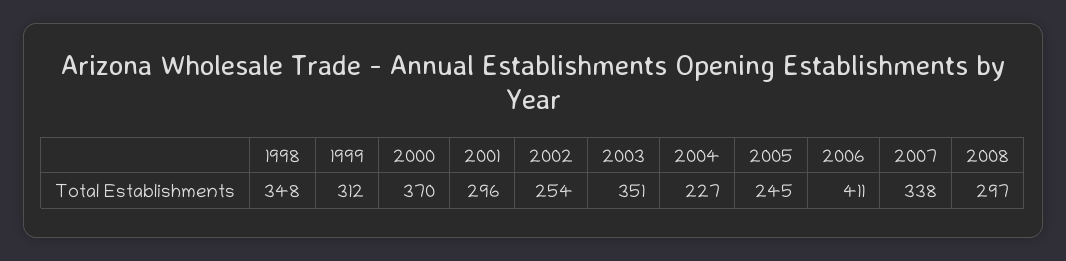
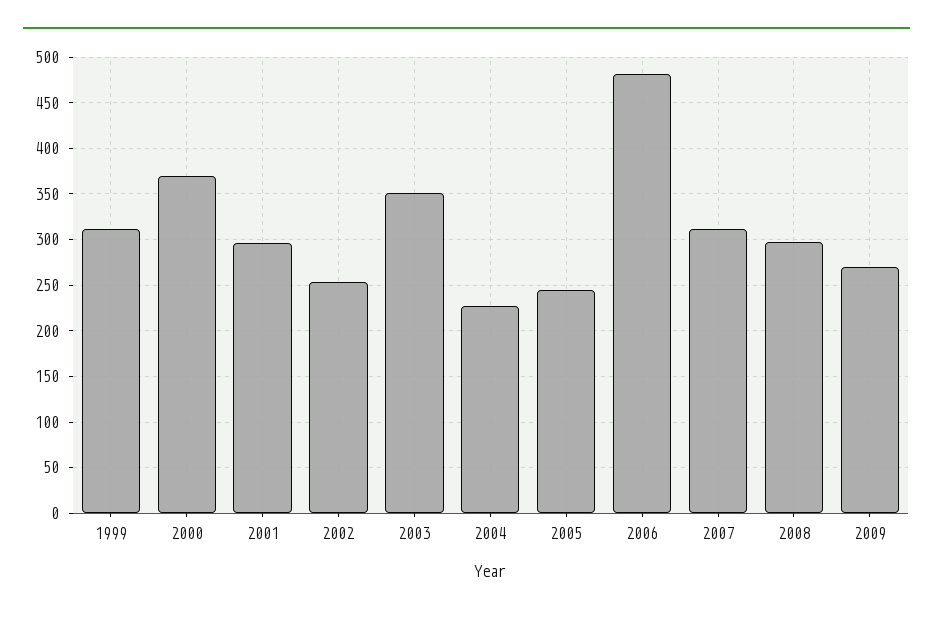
1998: 348 -> none
2006: 411 -> 480
2007: 338 -> 310
2009: none -> 270

